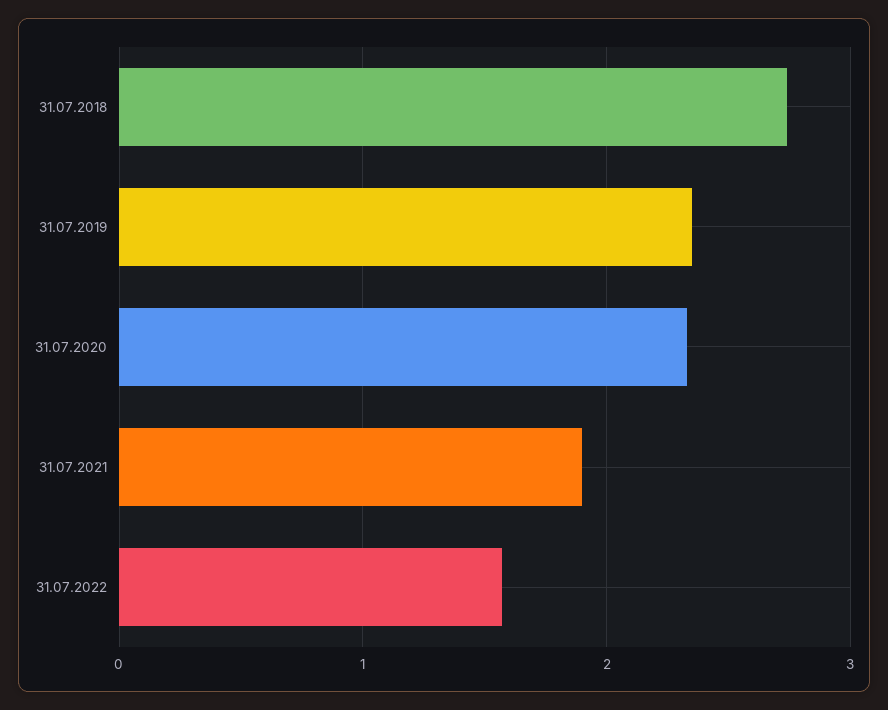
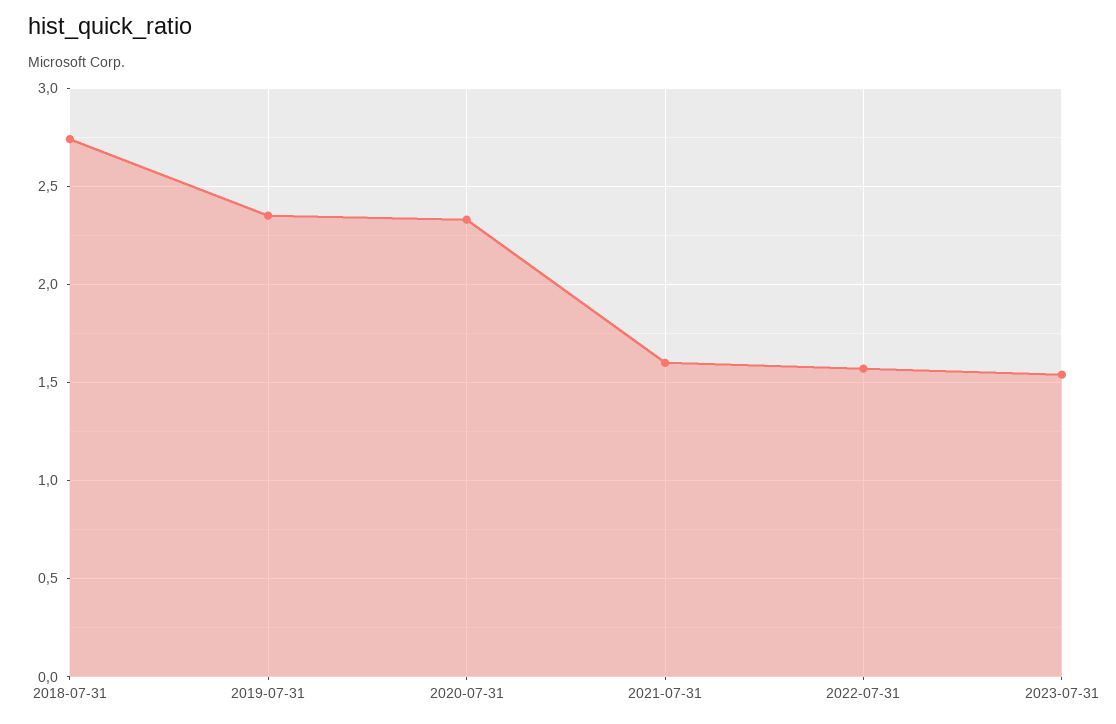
31.07.2021: 1.9 -> 1.6
2023-07-31: none -> 1.55

